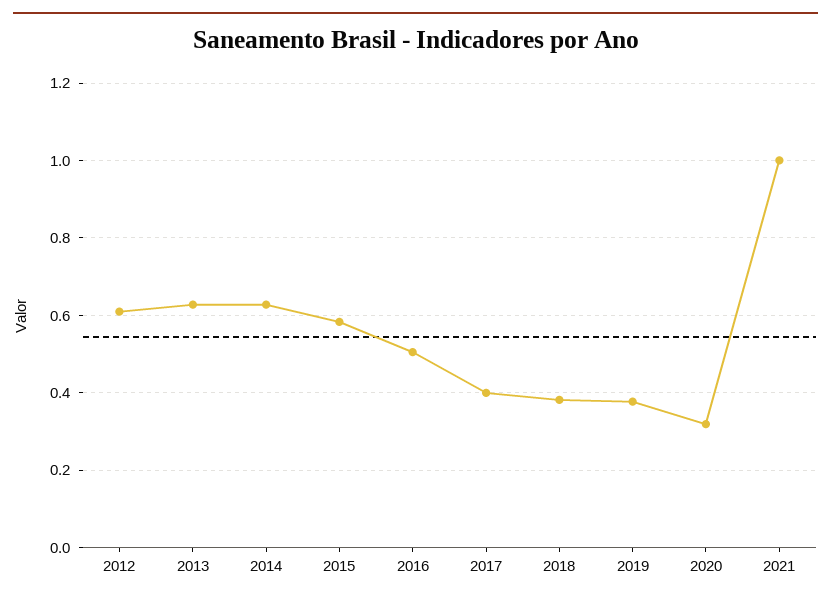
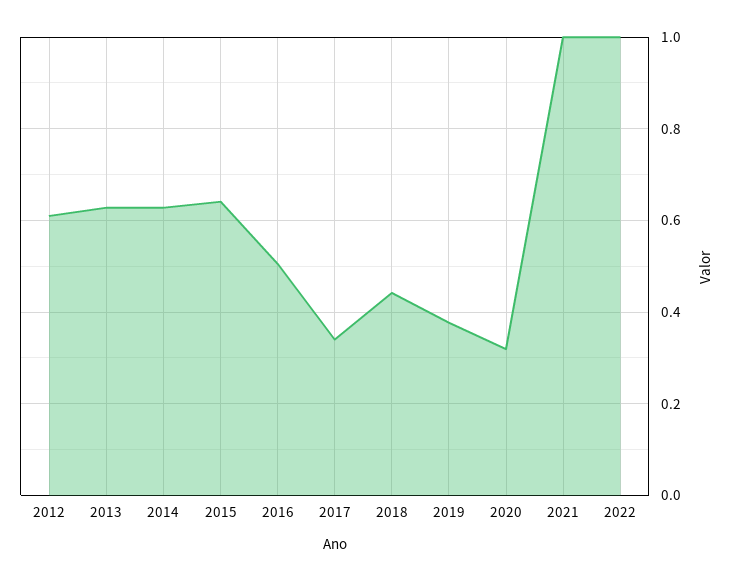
2015: 0.58 -> 0.64
2017: 0.4 -> 0.34
2018: 0.38 -> 0.44
2022: none -> 1

